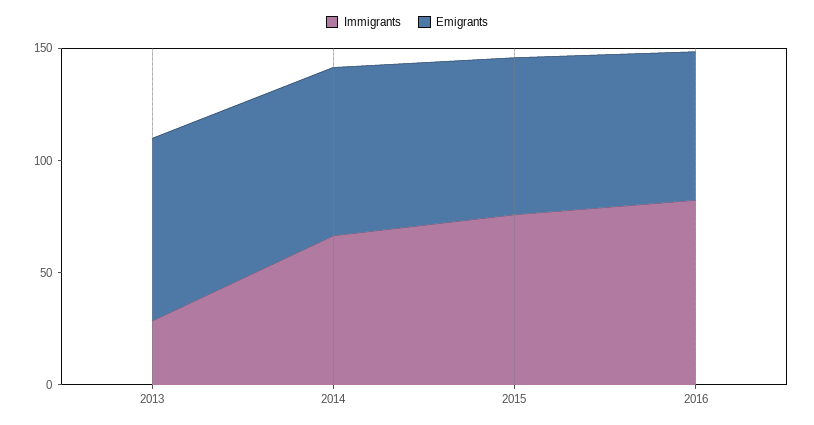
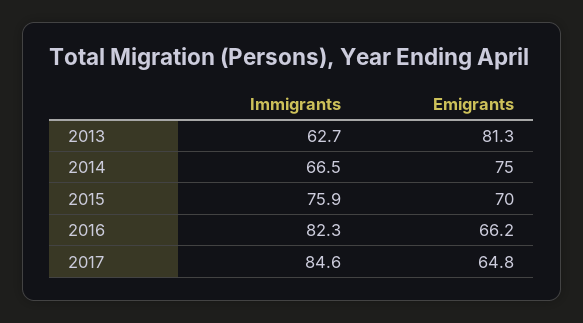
Immigrants, 2013: 30 -> 62.7
Immigrants, 2017: none -> 84.6
Emigrants, 2017: none -> 64.8

